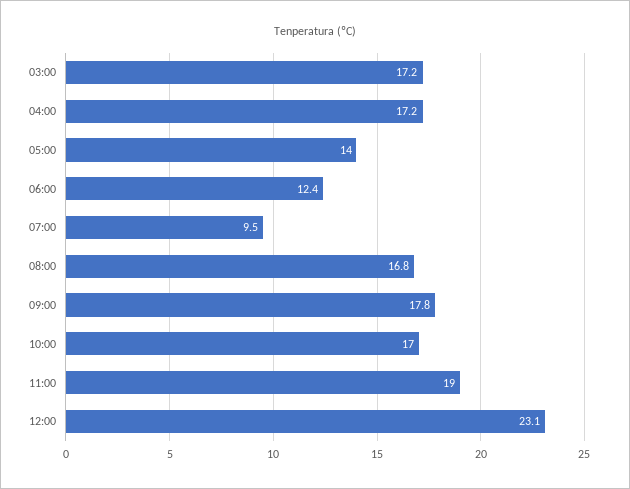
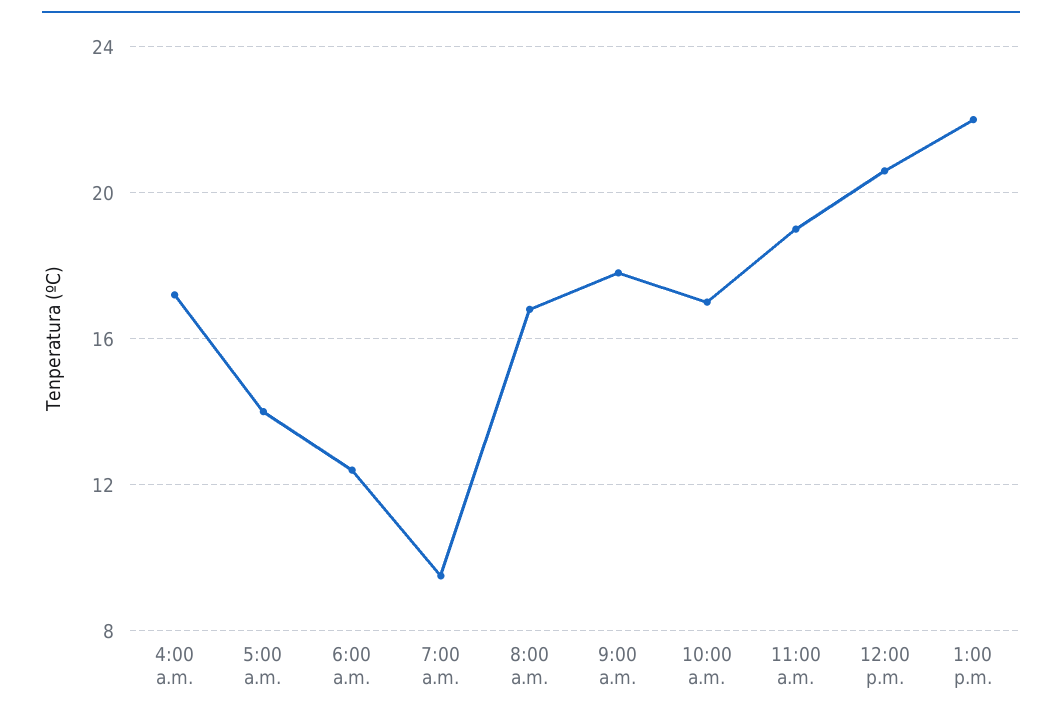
03:00: 17.2 -> none
12:00: 23.1 -> 20.5
1:00 p.m.: none -> 22

